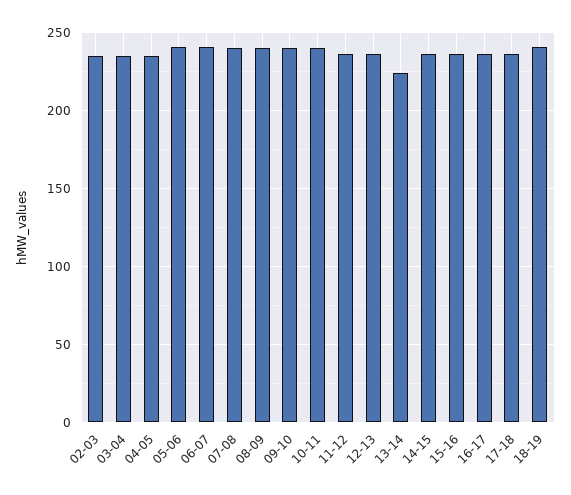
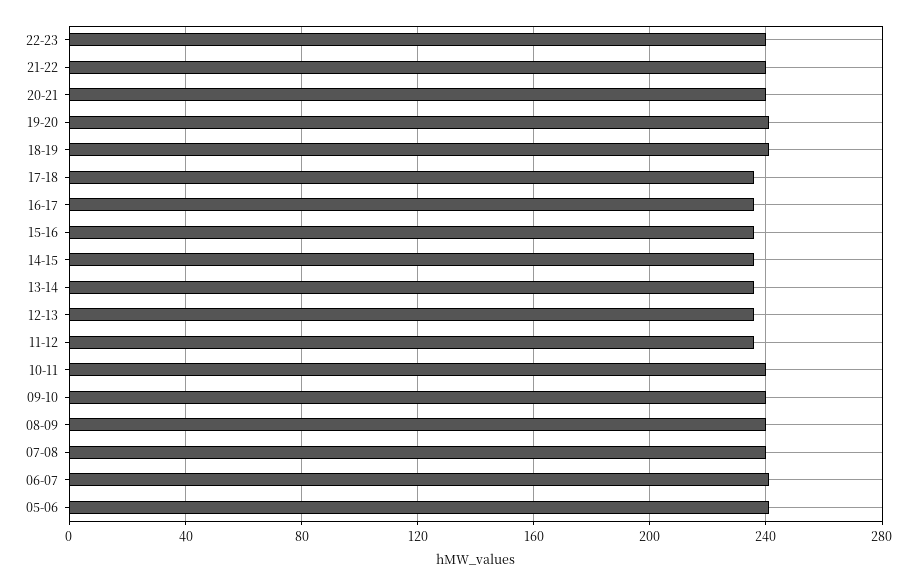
02-03: 235 -> none
03-04: 235 -> none
04-05: 235 -> none
13-14: 225 -> 235
22-23: none -> 240
21-22: none -> 240
20-21: none -> 240
19-20: none -> 240

